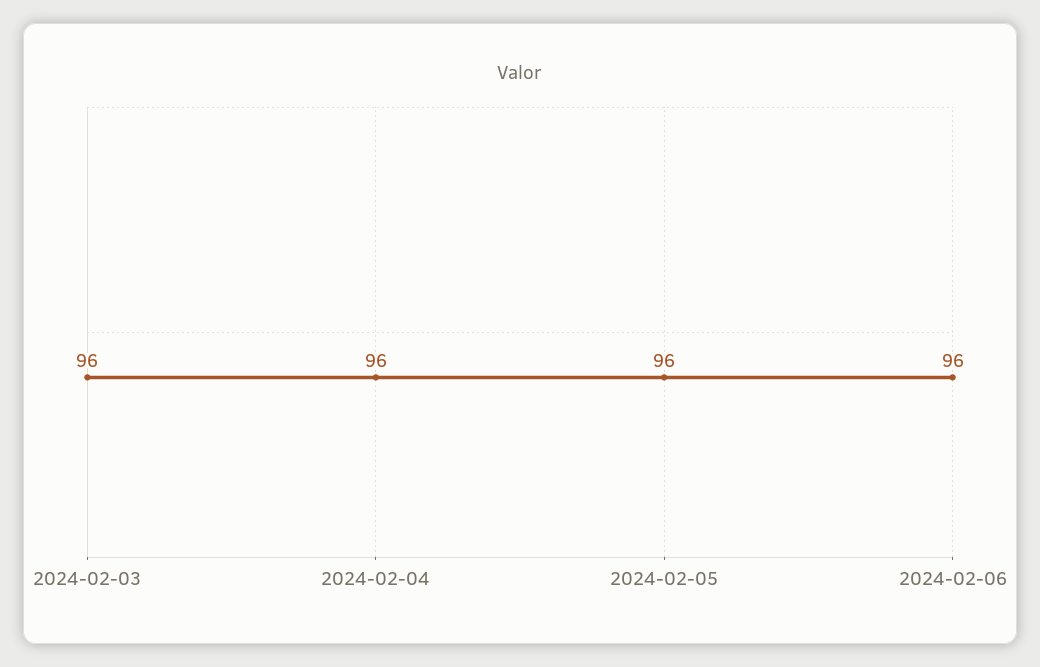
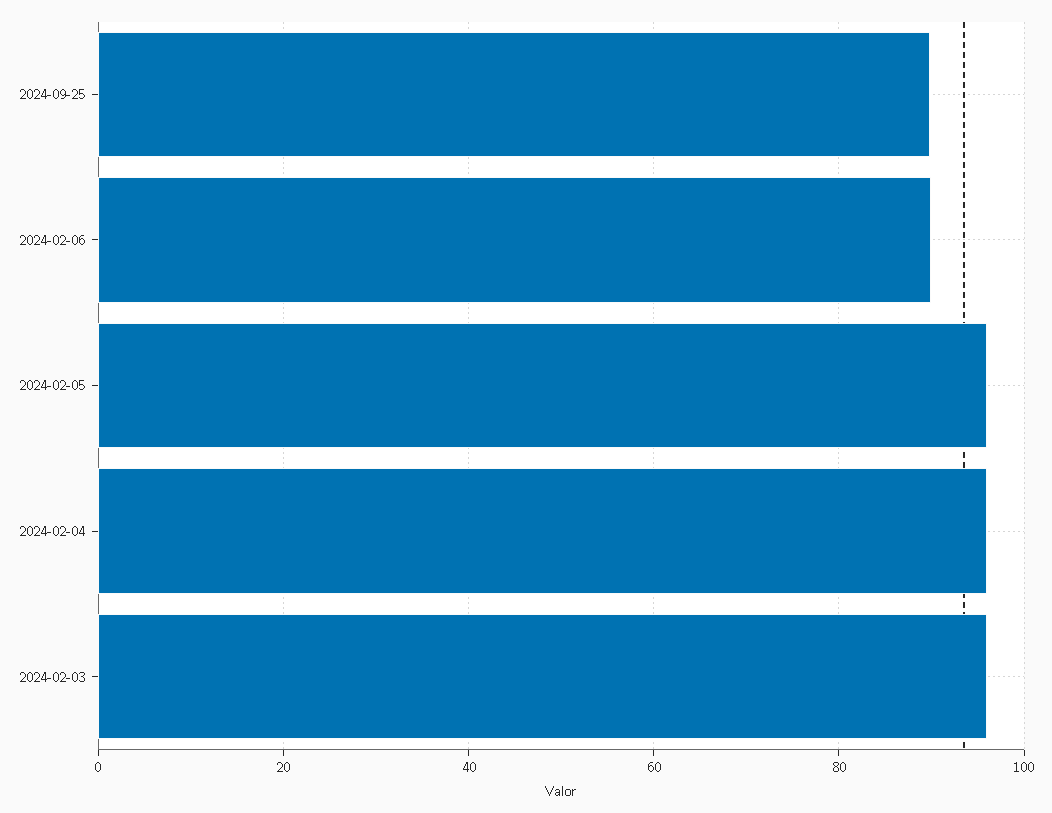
2024-02-06: 96 -> 90
2024-09-25: none -> 90

